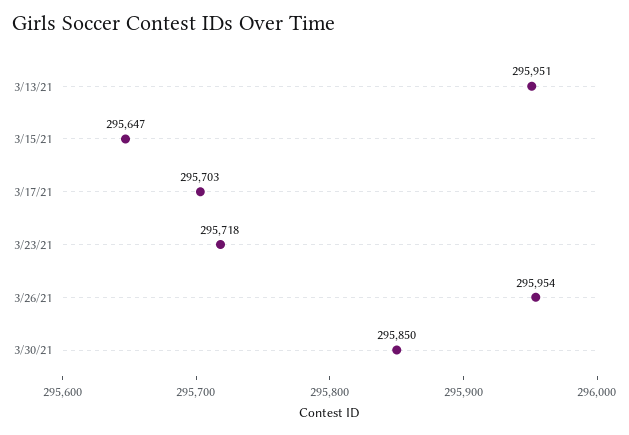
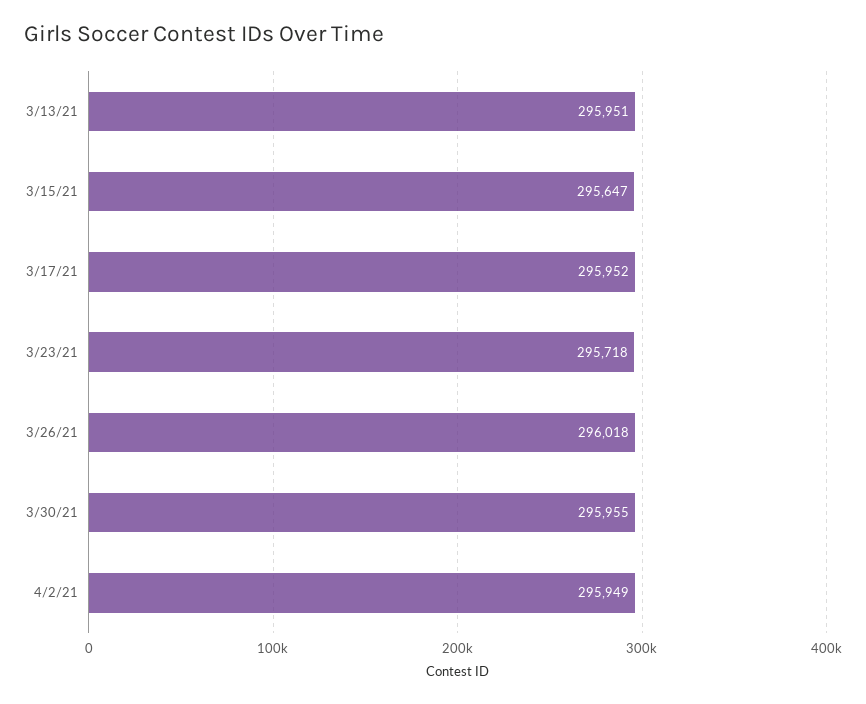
3/17/21: 295703 -> 295952
3/26/21: 295954 -> 296018
3/30/21: 295850 -> 295955
4/2/21: none -> 295949

